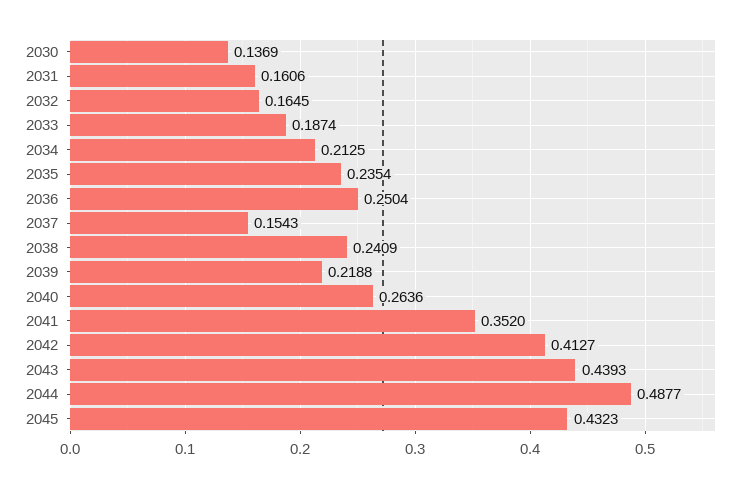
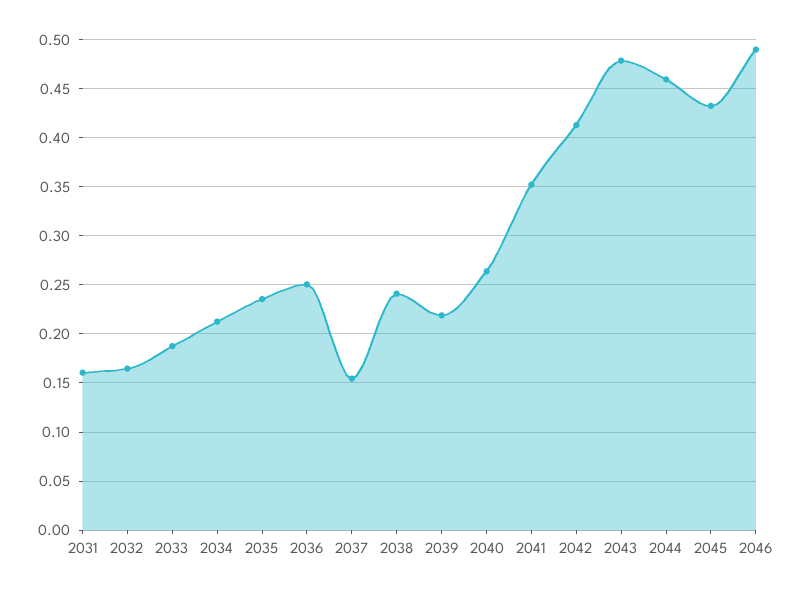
2030: 0.1369 -> none
2043: 0.4393 -> 0.48
2044: 0.4877 -> 0.46
2046: none -> 0.49

